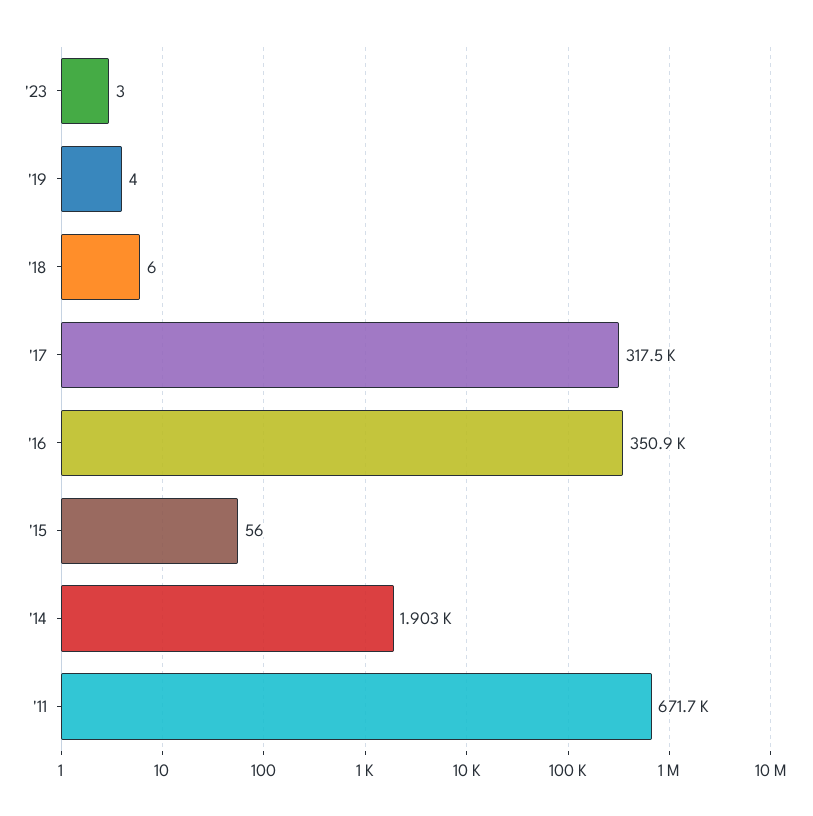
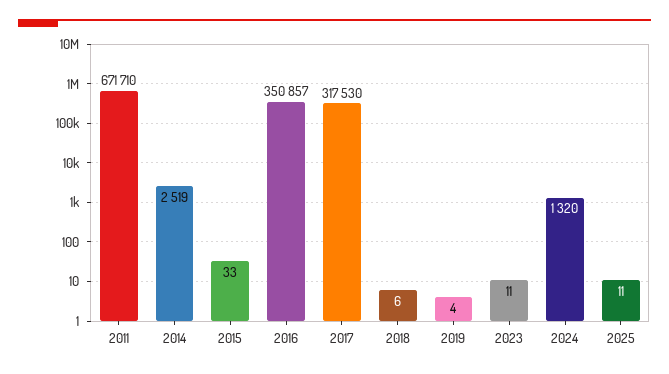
'23: 3 -> 11
'15: 56 -> 33
'14: 1903 -> 2519
2024: none -> 1320
2025: none -> 11

